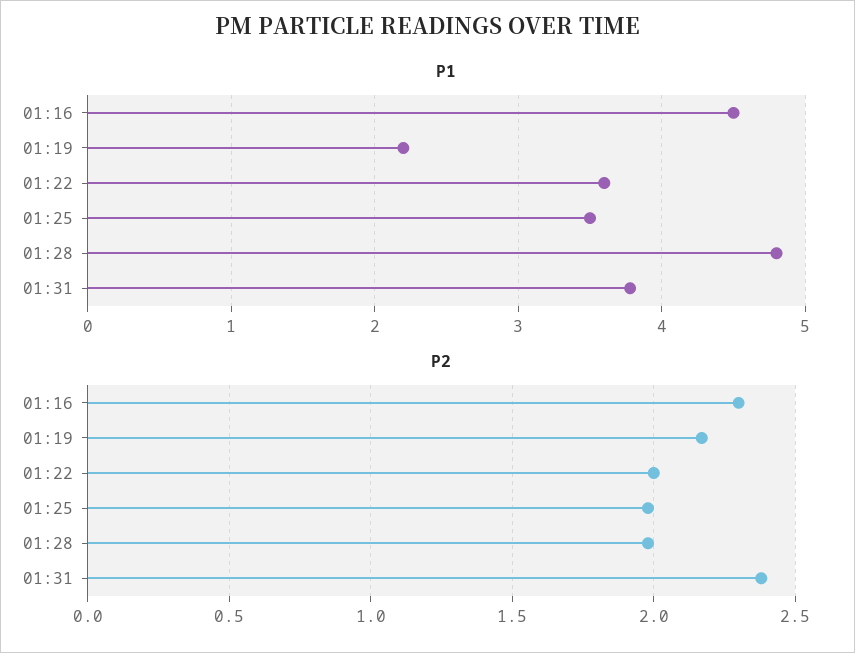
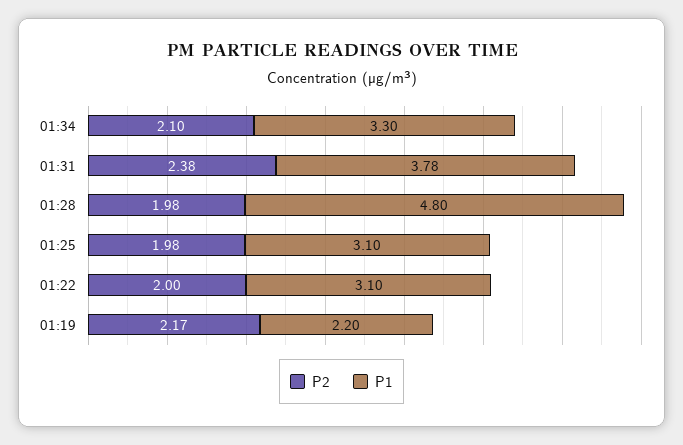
P1, 01:16: 4.5 -> none
P1, 01:22: 3.6 -> 3.1
P1, 01:25: 3.5 -> 3.1
P2, 01:16: 2.3 -> none
P2, 01:34: none -> 2.1
P1, 01:34: none -> 3.3

